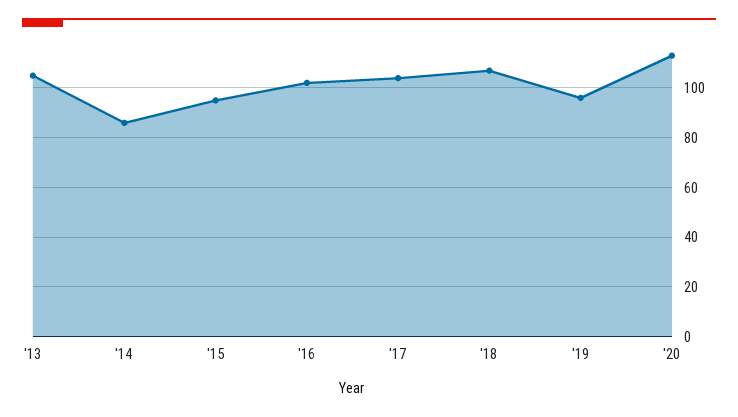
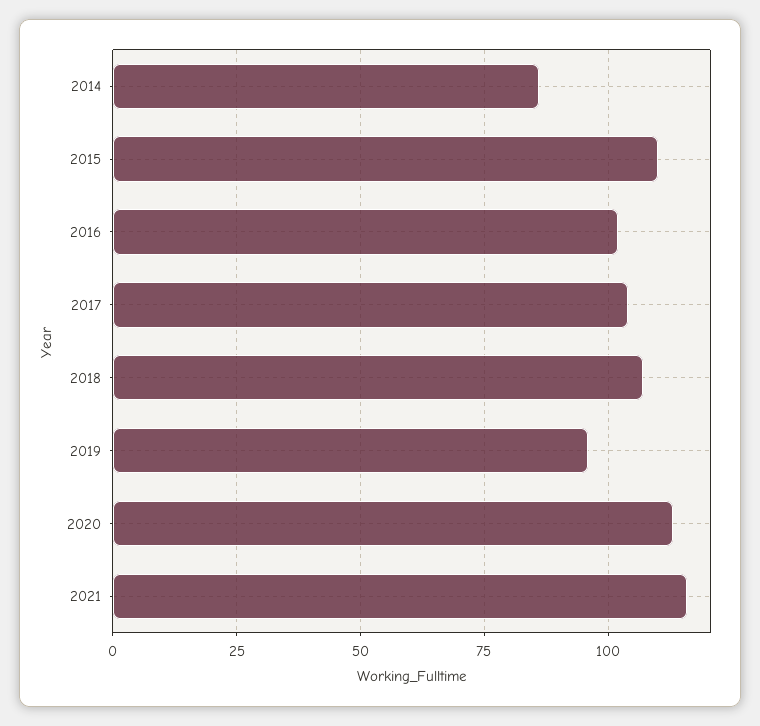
'13: 105 -> none
'15: 95 -> 110
2021: none -> 115

